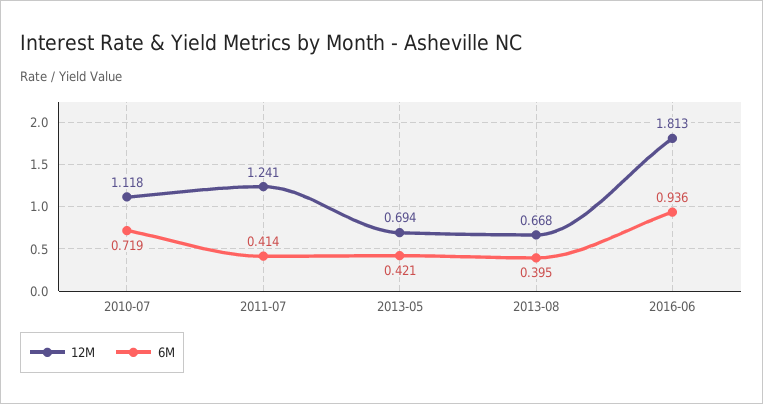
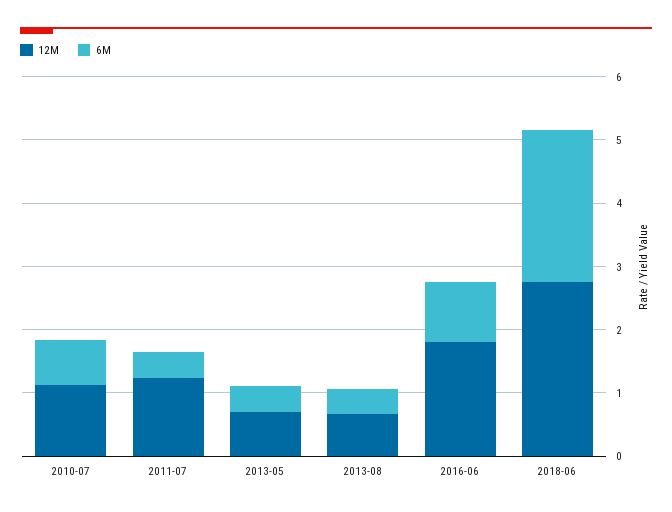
12M, 2018-06: none -> 2.8
6M, 2018-06: none -> 2.4

